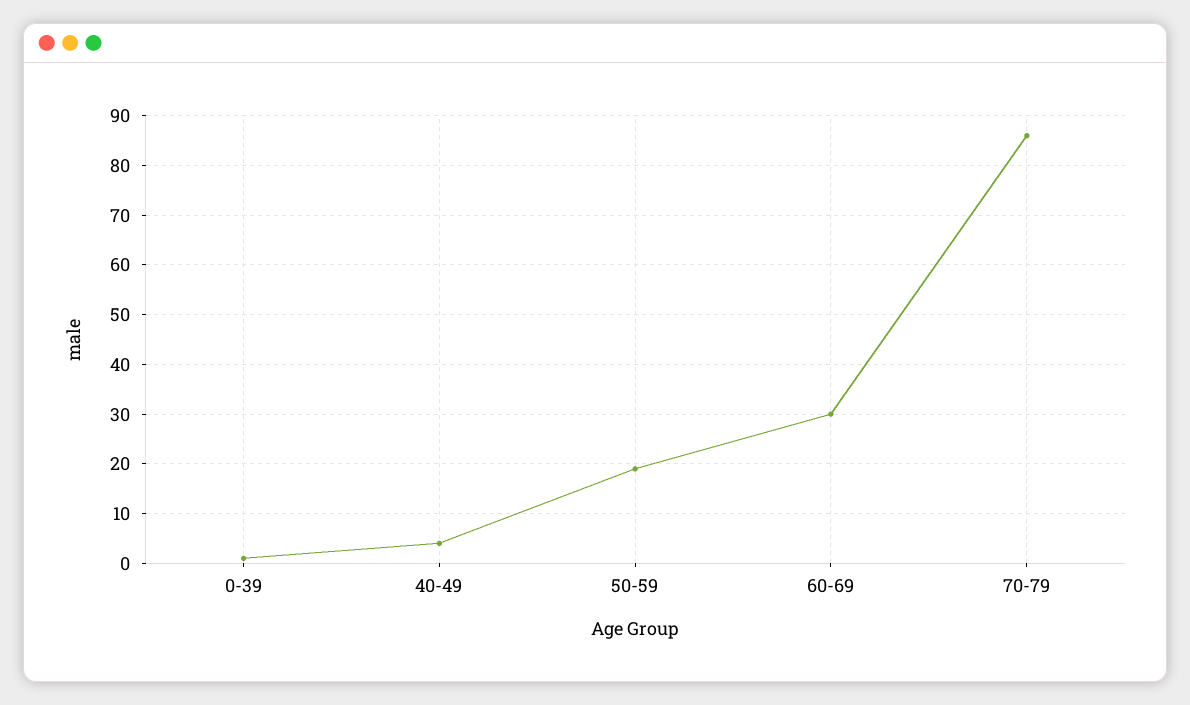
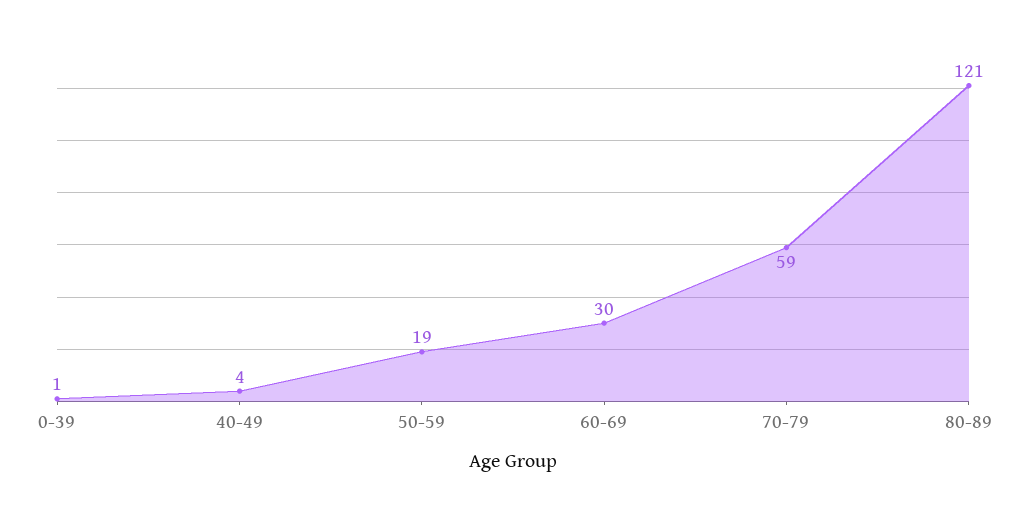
70-79: 85 -> 59
80-89: none -> 121

